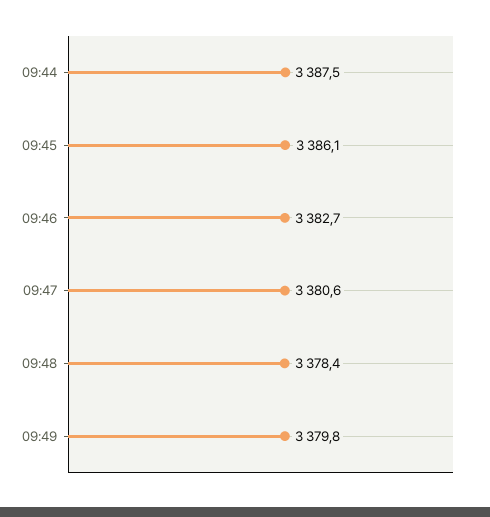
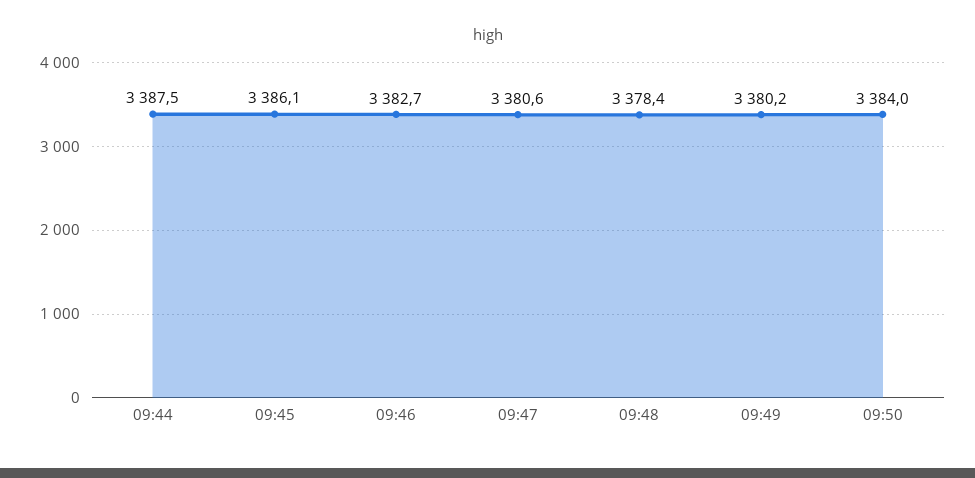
09:49: 3379.8 -> 3380.2
09:50: none -> 3384

